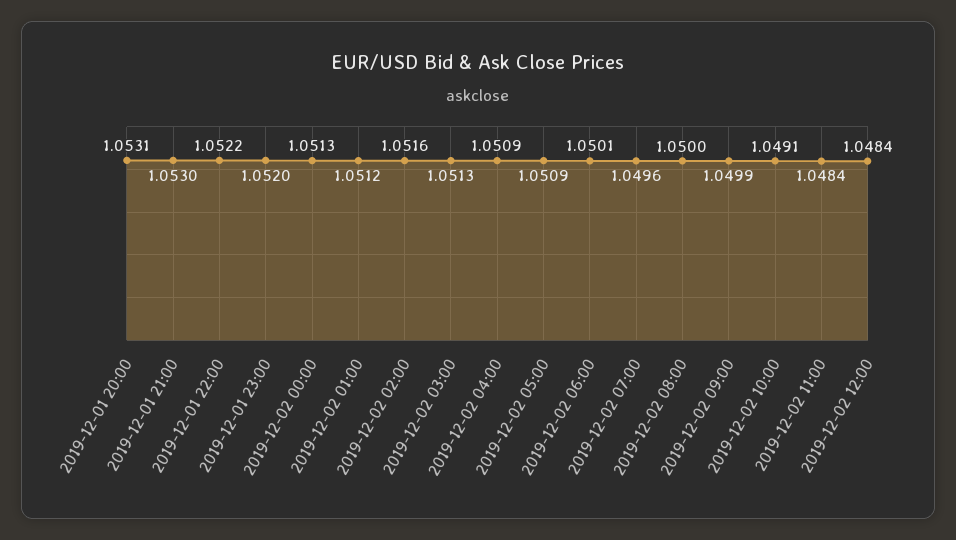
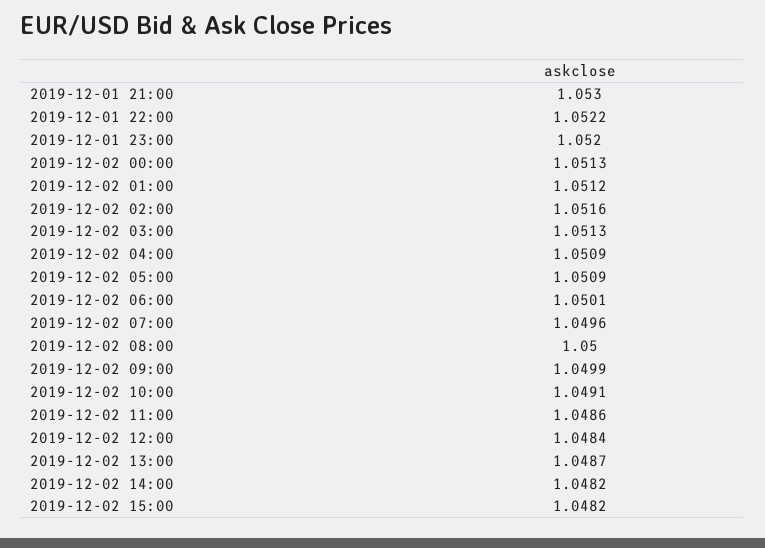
2019-12-01 20:00: 1.0531 -> none
2019-12-02 11:00: 1.0484 -> 1.0486
2019-12-02 13:00: none -> 1.0487
2019-12-02 14:00: none -> 1.0482
2019-12-02 15:00: none -> 1.0482

